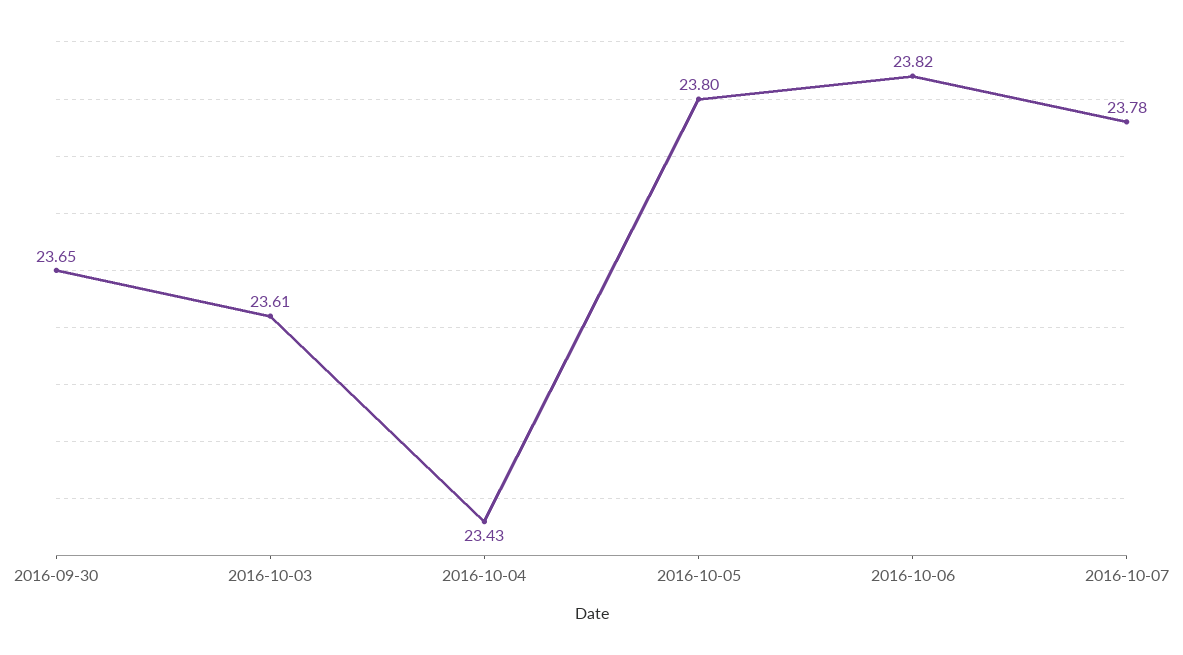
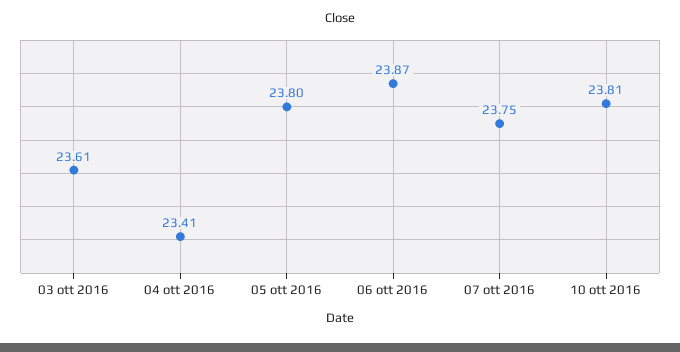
2016-09-30: 23.65 -> none
2016-10-04: 23.43 -> 23.41
2016-10-06: 23.82 -> 23.87
2016-10-07: 23.78 -> 23.75
10 ott 2016: none -> 23.81

